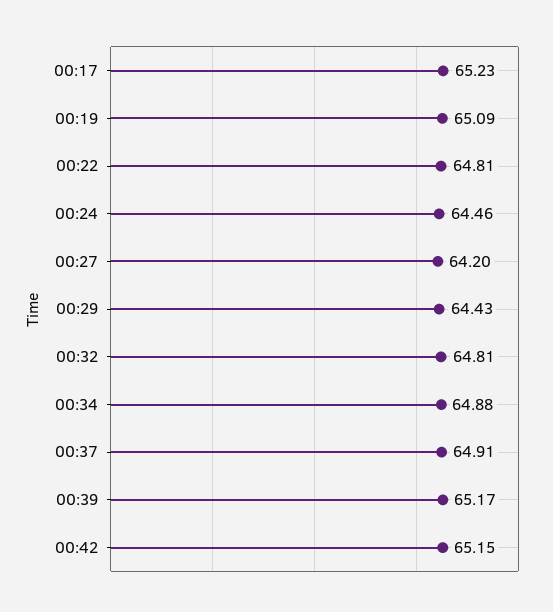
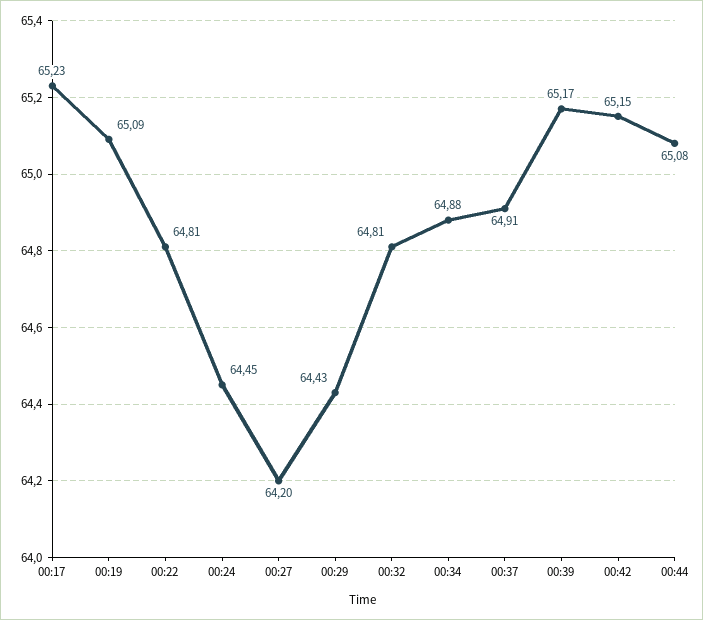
00:24: 64.46 -> 64.45
00:44: none -> 65.08

